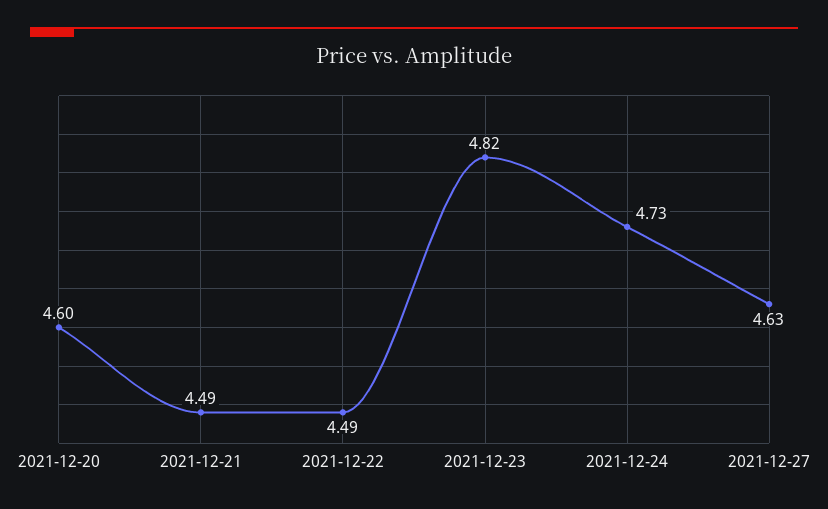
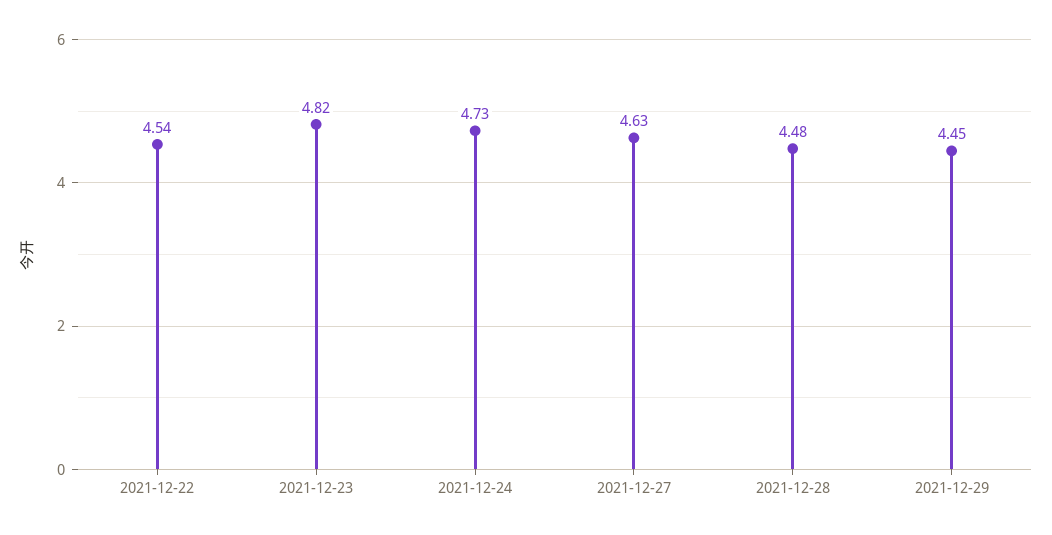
2021-12-20: 4.6 -> none
2021-12-21: 4.49 -> none
2021-12-22: 4.49 -> 4.54
2021-12-28: none -> 4.48
2021-12-29: none -> 4.45

